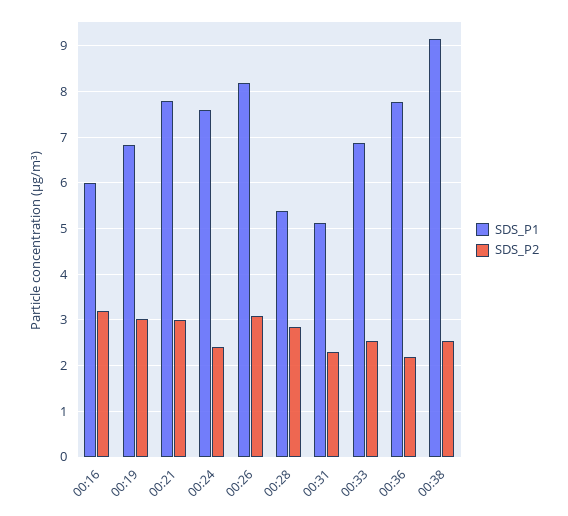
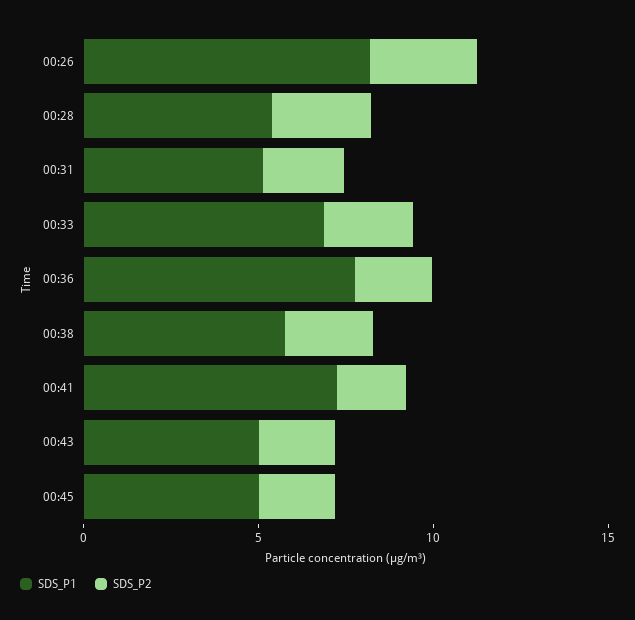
SDS_P1, 00:16: 6 -> none
SDS_P2, 00:16: 3.2 -> none
SDS_P1, 00:19: 6.8 -> none
SDS_P2, 00:19: 3 -> none
SDS_P1, 00:21: 7.8 -> none
SDS_P2, 00:21: 3 -> none
SDS_P1, 00:24: 7.6 -> none
SDS_P2, 00:24: 2.4 -> none
SDS_P1, 00:38: 9.2 -> 6
SDS_P1, 00:41: none -> 7
SDS_P2, 00:41: none -> 2
SDS_P1, 00:43: none -> 5
SDS_P2, 00:43: none -> 2
SDS_P1, 00:45: none -> 5
SDS_P2, 00:45: none -> 2

